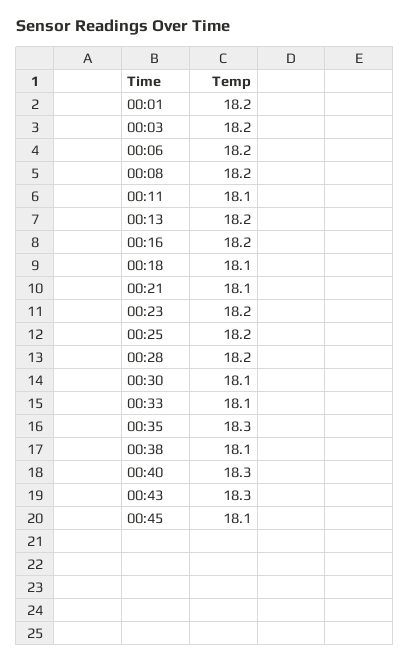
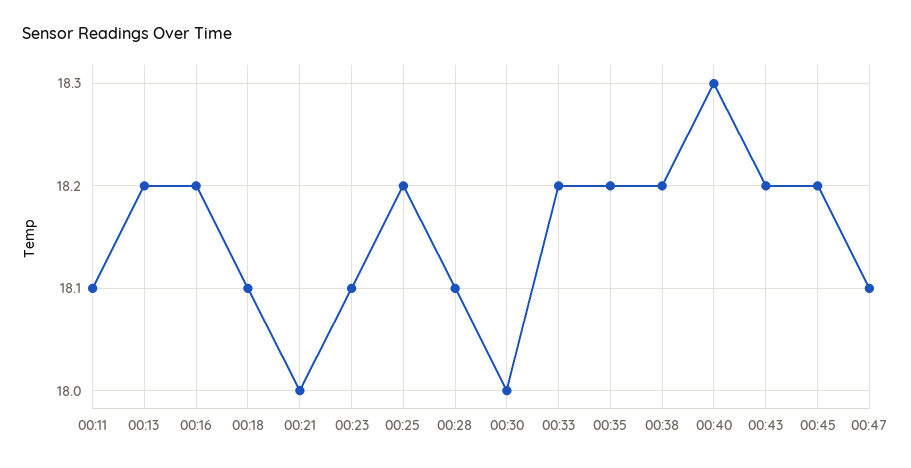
00:01: 18.2 -> none
00:03: 18.2 -> none
00:06: 18.2 -> none
00:08: 18.2 -> none
00:21: 18.1 -> 18
00:23: 18.2 -> 18.1
00:28: 18.2 -> 18.1
00:30: 18.1 -> 18
00:33: 18.1 -> 18.2
00:35: 18.3 -> 18.2
00:38: 18.1 -> 18.2
00:43: 18.3 -> 18.2
00:45: 18.1 -> 18.2
00:47: none -> 18.1

